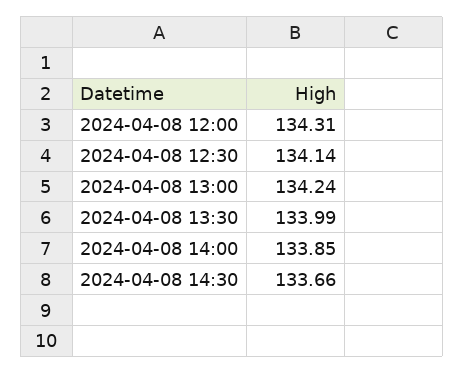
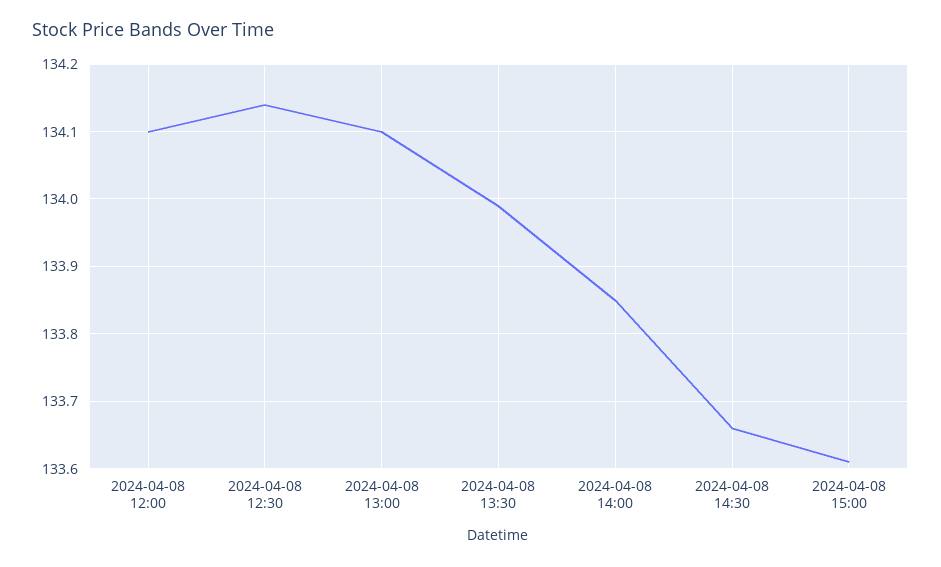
2024-04-08 12:00: 134.31 -> 134.1
2024-04-08 13:00: 134.24 -> 134.1
2024-04-08 15:00: none -> 133.61

